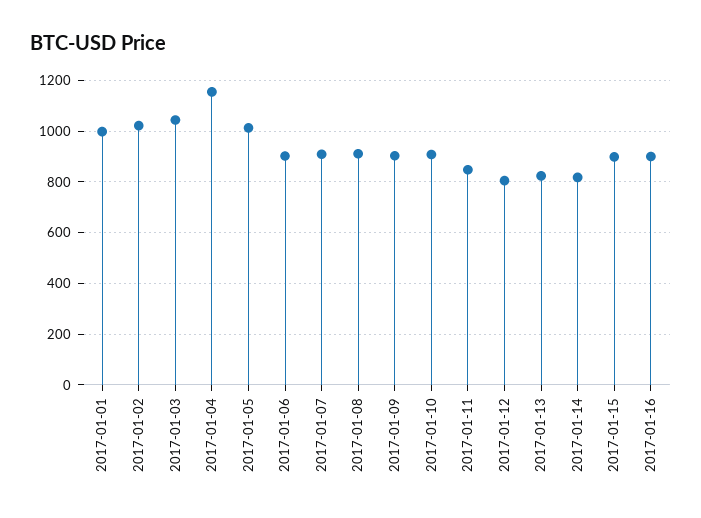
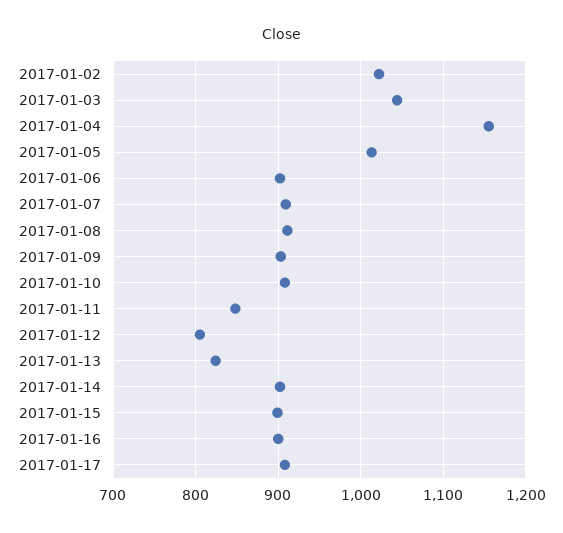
2017-01-01: 1000 -> none
2017-01-14: 825 -> 900
2017-01-17: none -> 910

